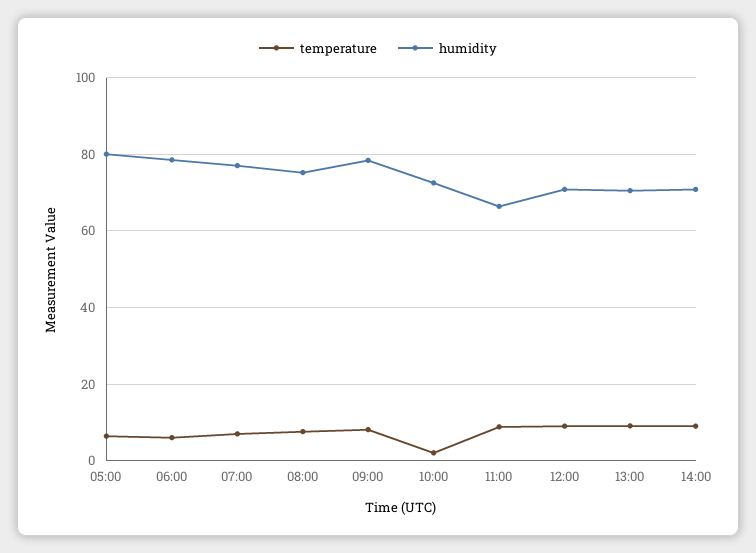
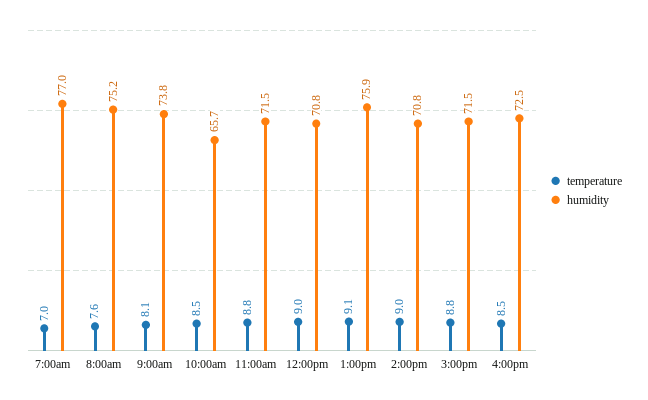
temperature, 05:00: 6 -> none
humidity, 05:00: 80 -> none
temperature, 06:00: 6 -> none
humidity, 06:00: 78 -> none
humidity, 09:00: 78 -> 73.8
temperature, 10:00: 2 -> 8.5
humidity, 10:00: 72 -> 65.7
humidity, 11:00: 66 -> 71.5
humidity, 13:00: 70 -> 75.9
temperature, 3:00pm: none -> 8.8
humidity, 3:00pm: none -> 71.5
temperature, 4:00pm: none -> 8.5
humidity, 4:00pm: none -> 72.5

